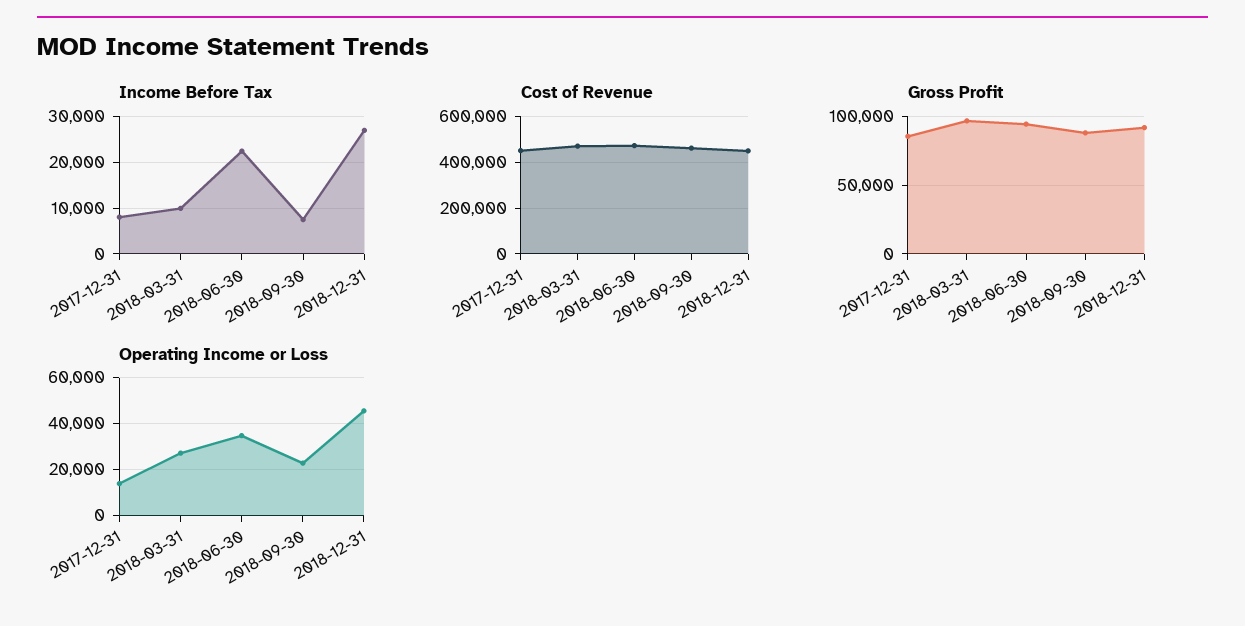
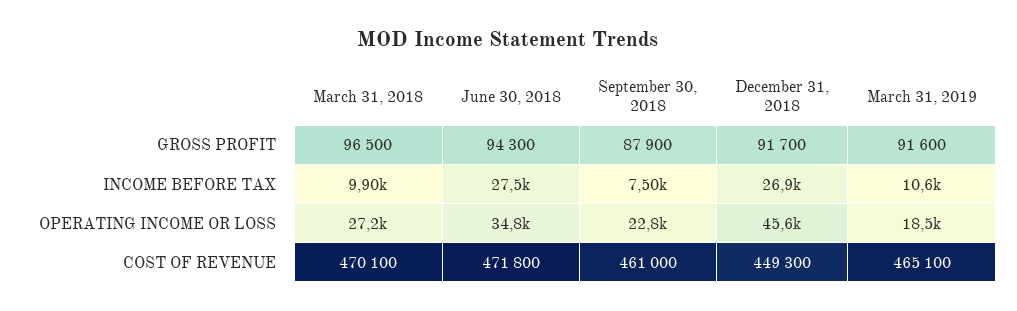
Income Before Tax, 2017-12-31: 8000 -> none
Income Before Tax, 2018-06-30: 22000 -> 27500
Cost of Revenue, 2017-12-31: 450000 -> none
Gross Profit, 2017-12-31: 85000 -> none
Operating Income or Loss, 2017-12-31: 15000 -> none
Gross Profit, March 31, 2019: none -> 91600
Income Before Tax, March 31, 2019: none -> 10600
Operating Income or Loss, March 31, 2019: none -> 18500
Cost of Revenue, March 31, 2019: none -> 465100

